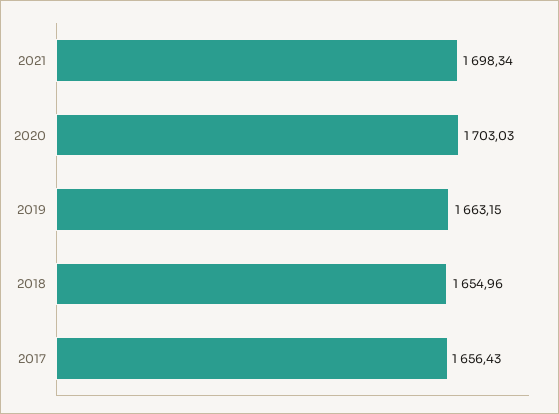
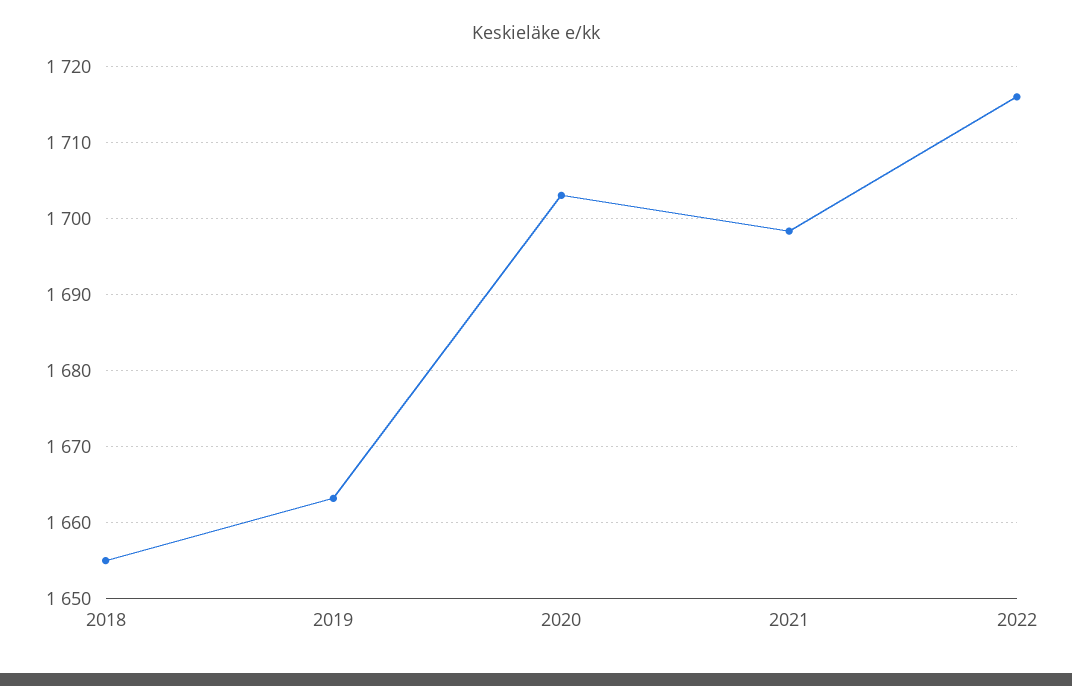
2017: 1656.43 -> none
2022: none -> 1716

